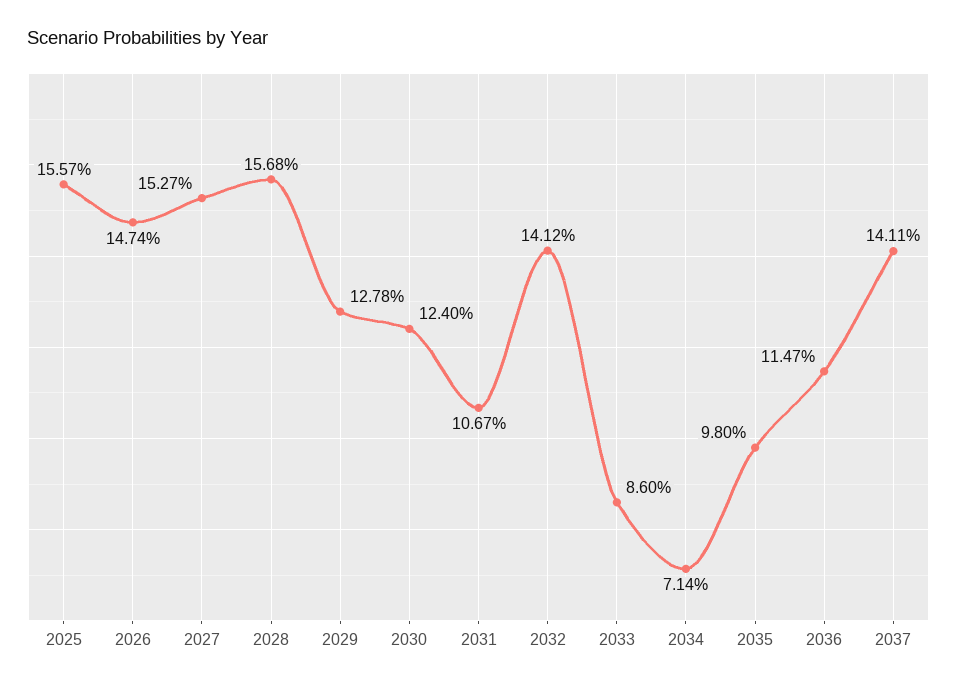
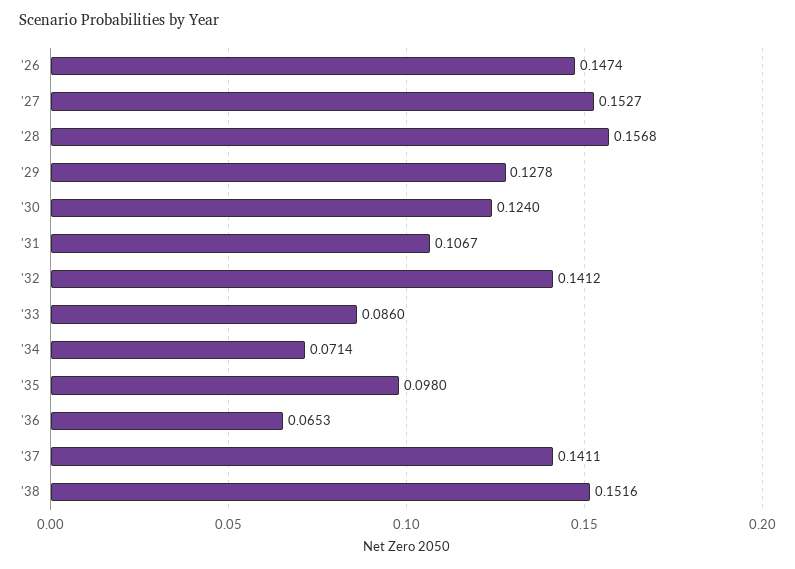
2025: 0.1557 -> none
2036: 0.1147 -> 0.0653
'38: none -> 0.1516

